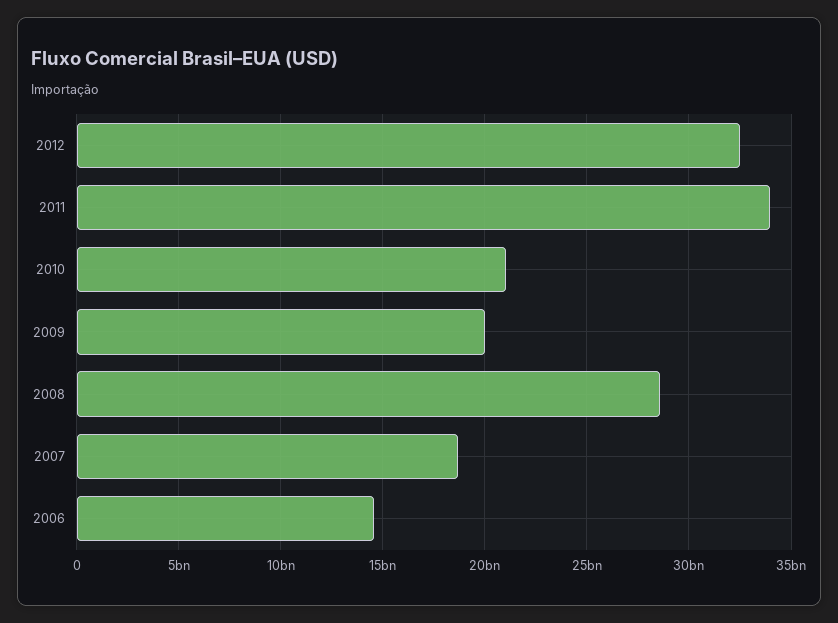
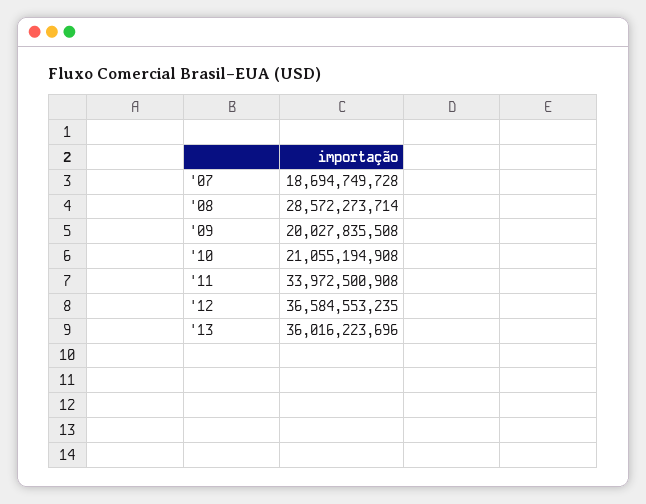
2012: 32500000000 -> 36584553235
2006: 14500000000 -> none
'13: none -> 36016223696

